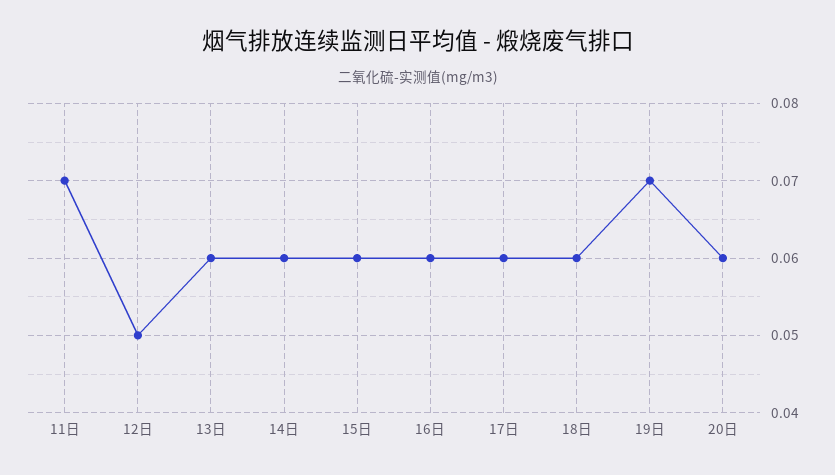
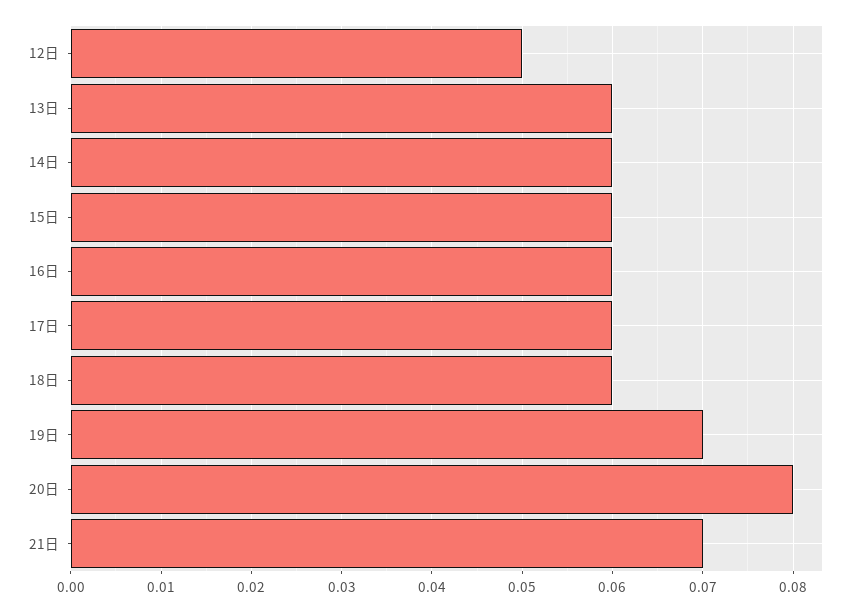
11日: 0.07 -> none
20日: 0.06 -> 0.08
21日: none -> 0.07

